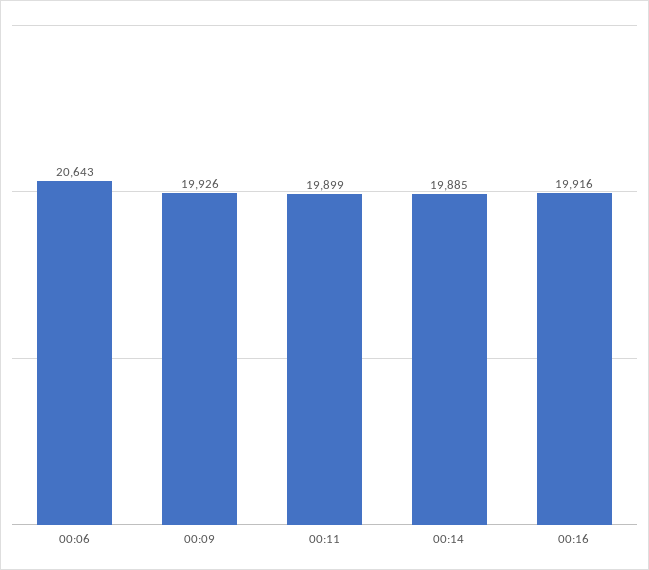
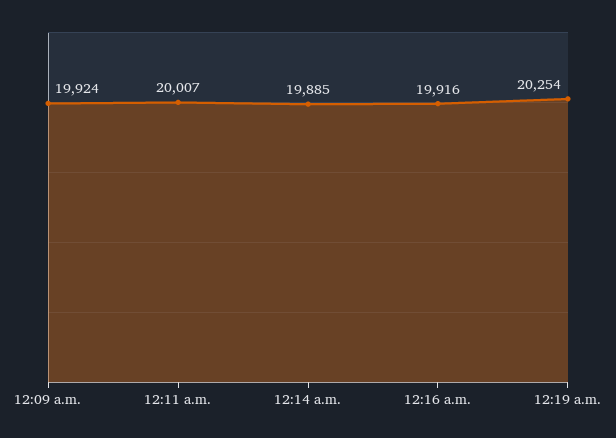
00:06: 20643 -> none
00:09: 19926 -> 19924
00:11: 19899 -> 20007
12:19 a.m.: none -> 20254

